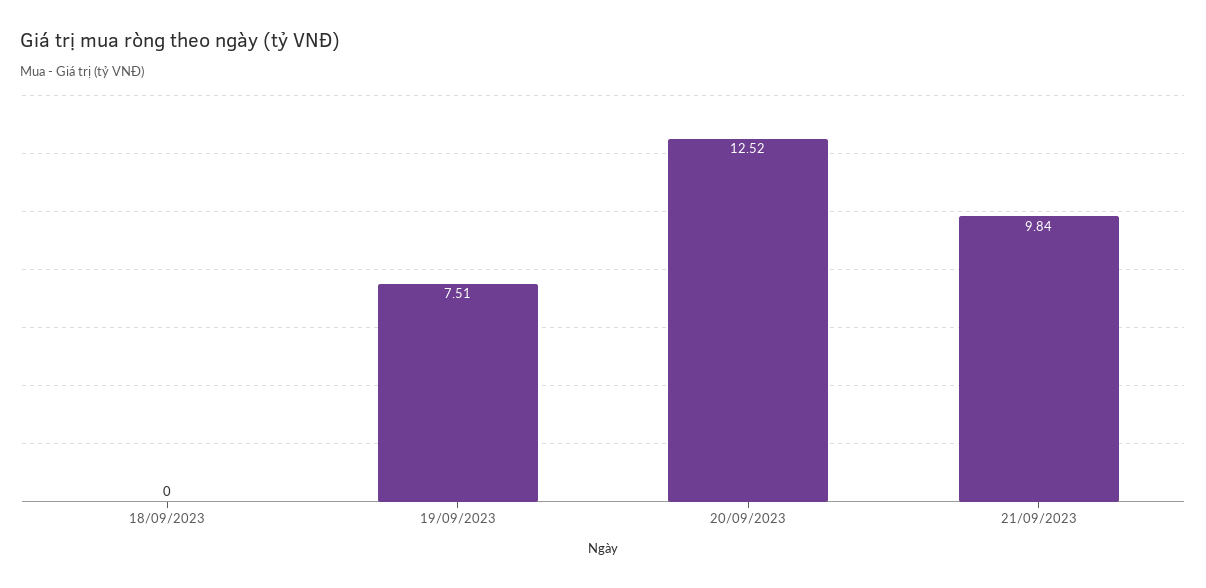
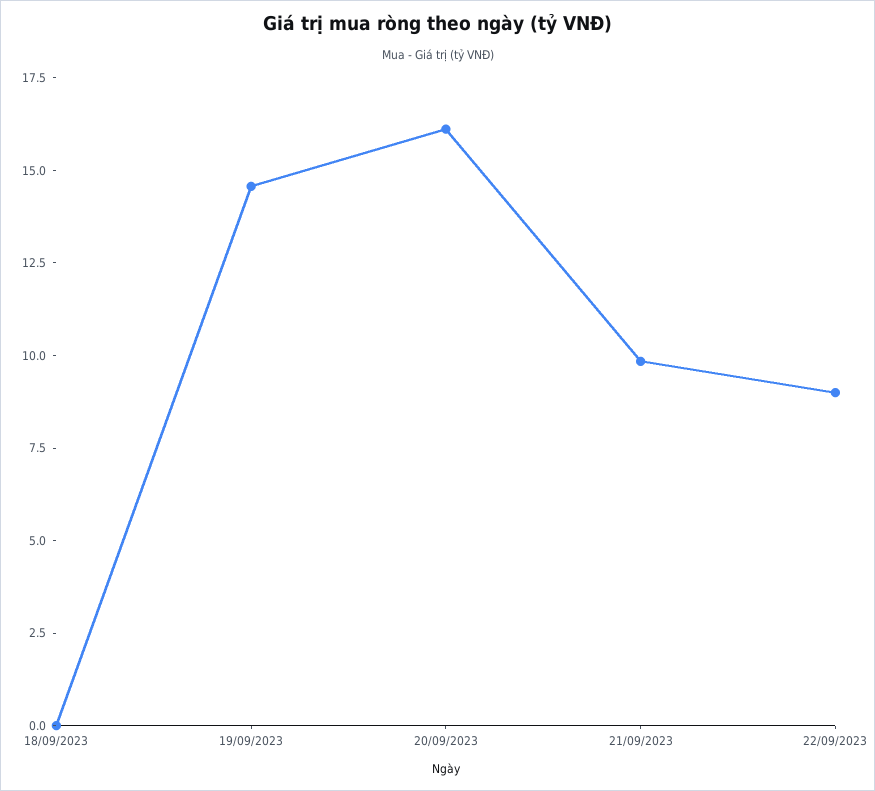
19/09/2023: 7.51 -> 14.5
20/09/2023: 12.52 -> 16
22/09/2023: none -> 9

